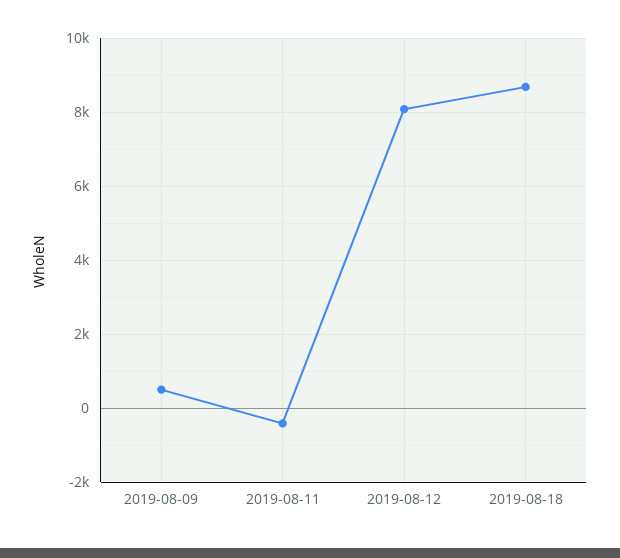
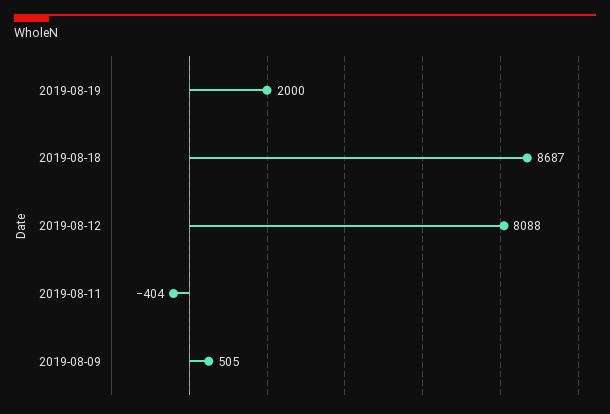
2019-08-19: none -> 2000

